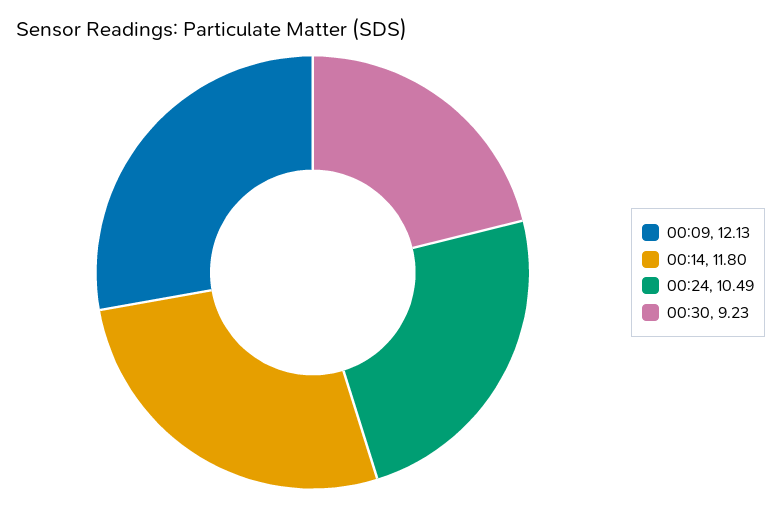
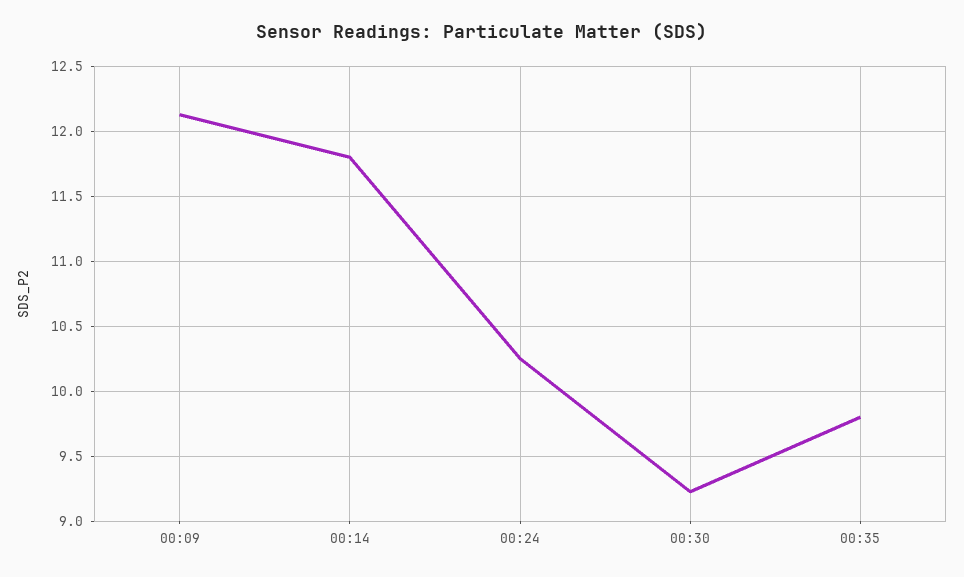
00:24: 10.49 -> 10.25
00:35: none -> 9.8

